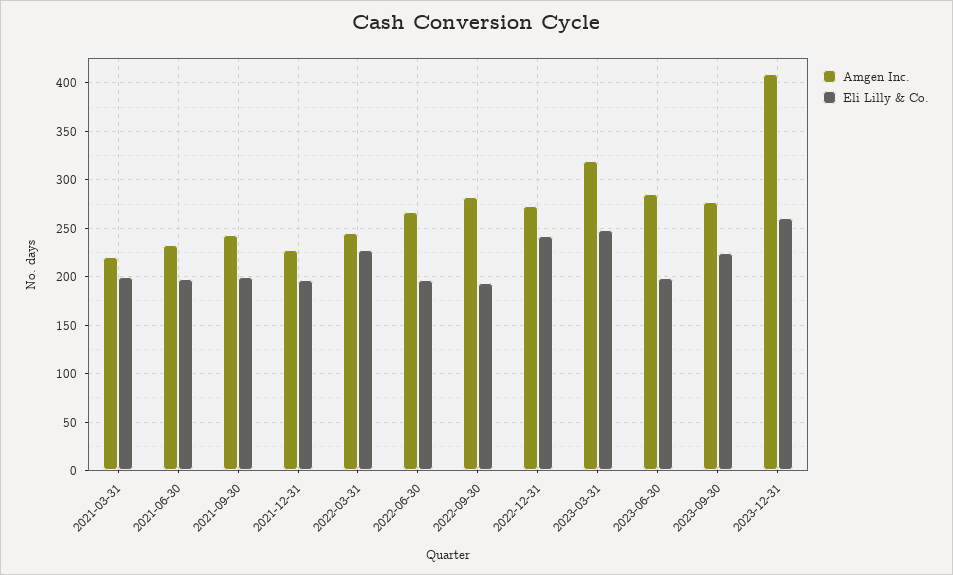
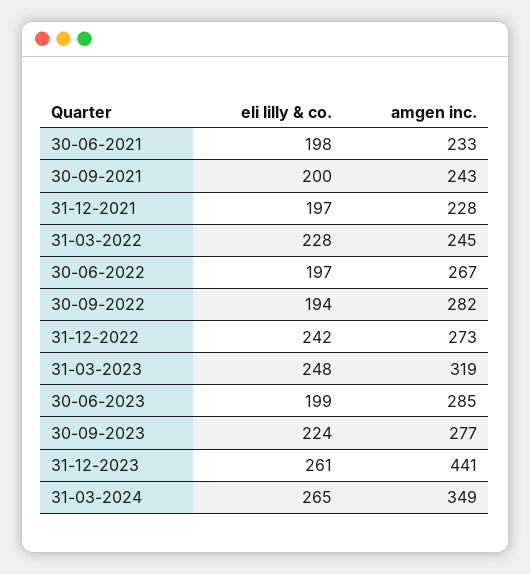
Amgen Inc., 2021-03-31: 220 -> none
Eli Lilly & Co., 2021-03-31: 200 -> none
Amgen Inc., 2023-12-31: 410 -> 441
Eli Lilly & Co., 31-03-2024: none -> 265
Amgen Inc., 31-03-2024: none -> 349

